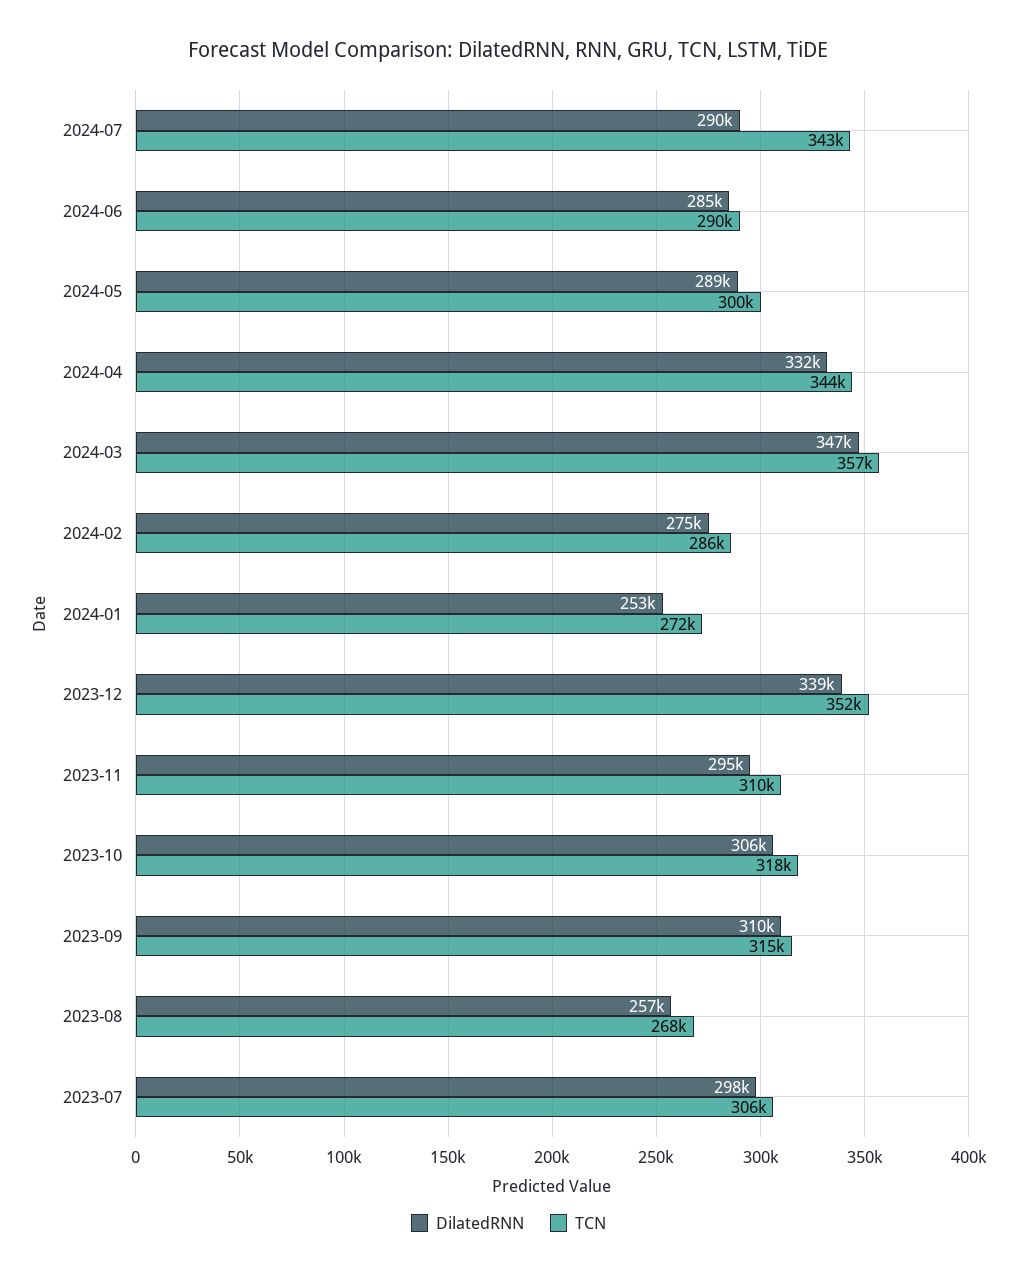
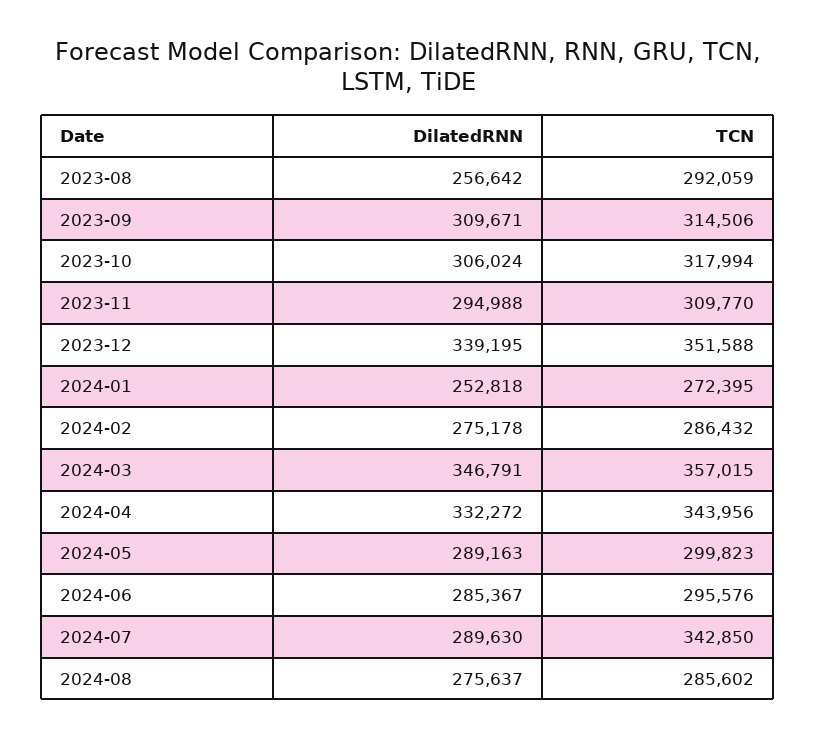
TCN, 2024-06: 290000 -> 295576
TCN, 2023-08: 268000 -> 292059
DilatedRNN, 2023-07: 298000 -> none
TCN, 2023-07: 306000 -> none
DilatedRNN, 2024-08: none -> 275637
TCN, 2024-08: none -> 285602

